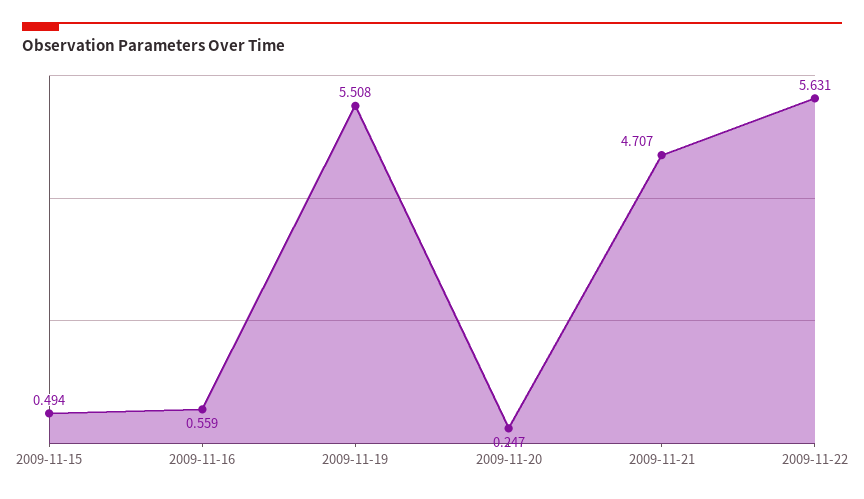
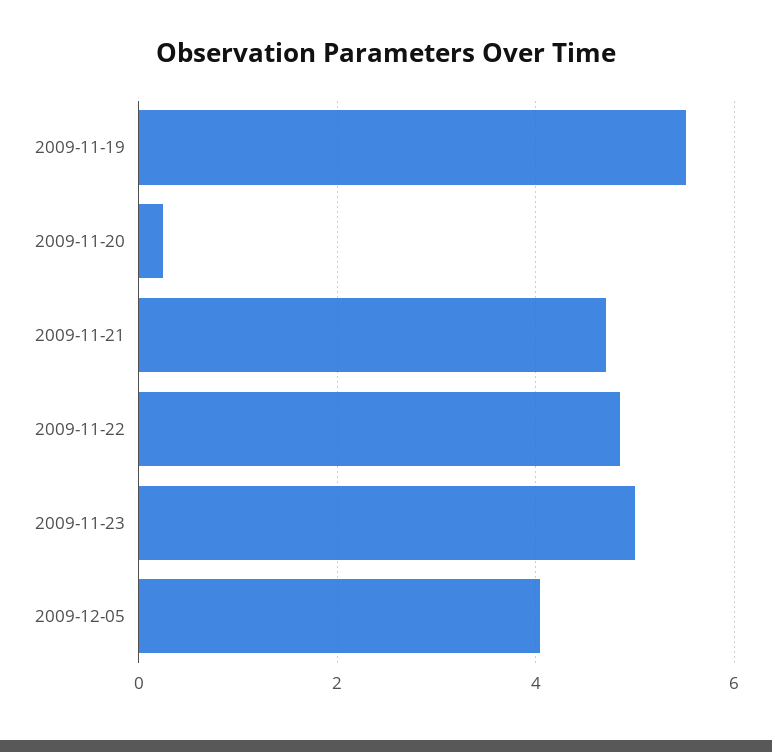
2009-11-15: 0.494 -> none
2009-11-16: 0.559 -> none
2009-11-22: 5.631 -> 4.8
2009-11-23: none -> 5
2009-12-05: none -> 4

